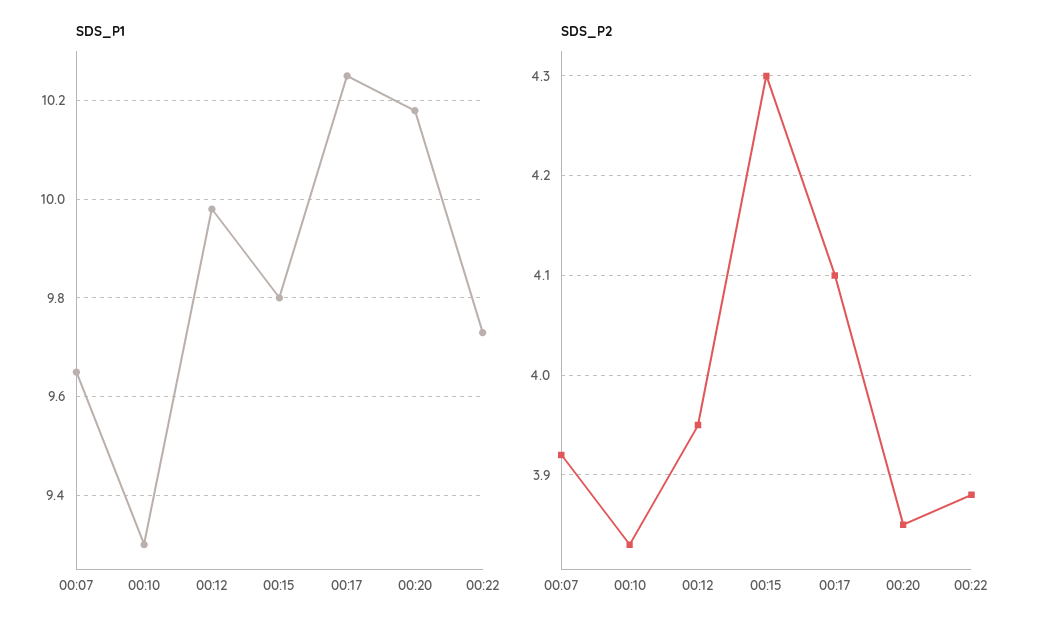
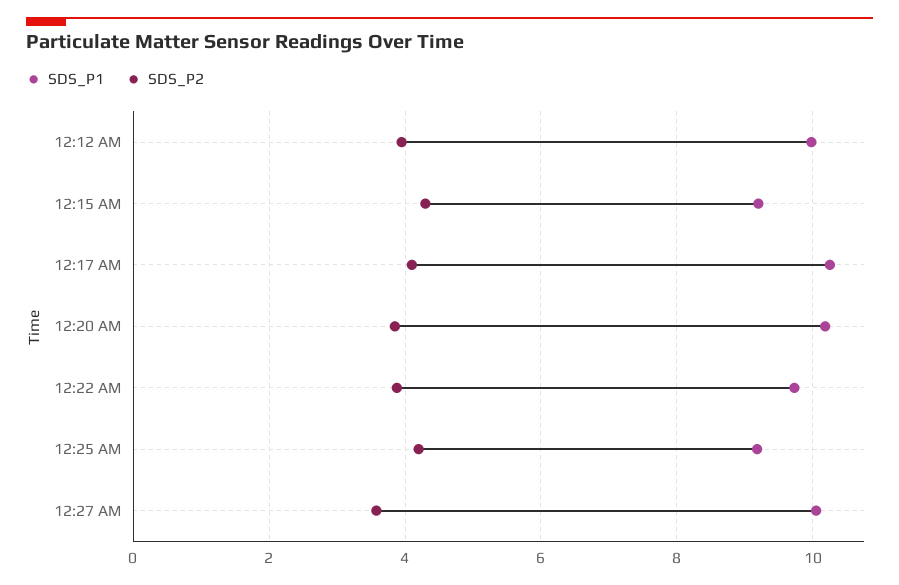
SDS_P1, 00:07: 9.65 -> none
SDS_P1, 00:10: 9.3 -> none
SDS_P1, 00:15: 9.8 -> 9.2
SDS_P2, 00:07: 3.92 -> none
SDS_P2, 00:10: 3.83 -> none
SDS_P1, 12:25 AM: none -> 9.2
SDS_P2, 12:25 AM: none -> 4.2
SDS_P1, 12:27 AM: none -> 10
SDS_P2, 12:27 AM: none -> 3.6

